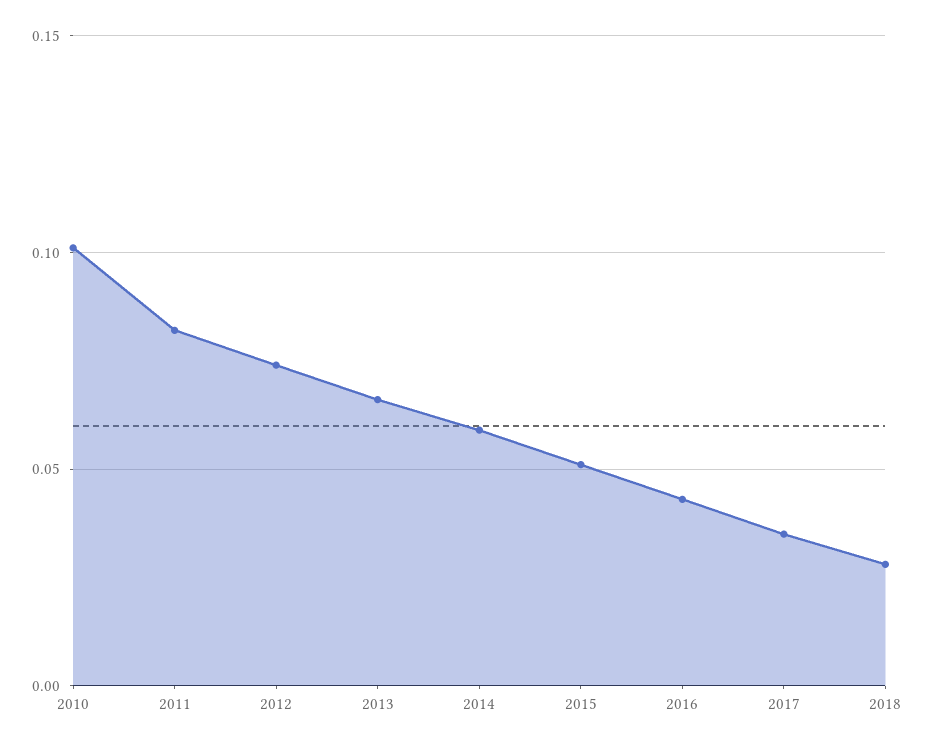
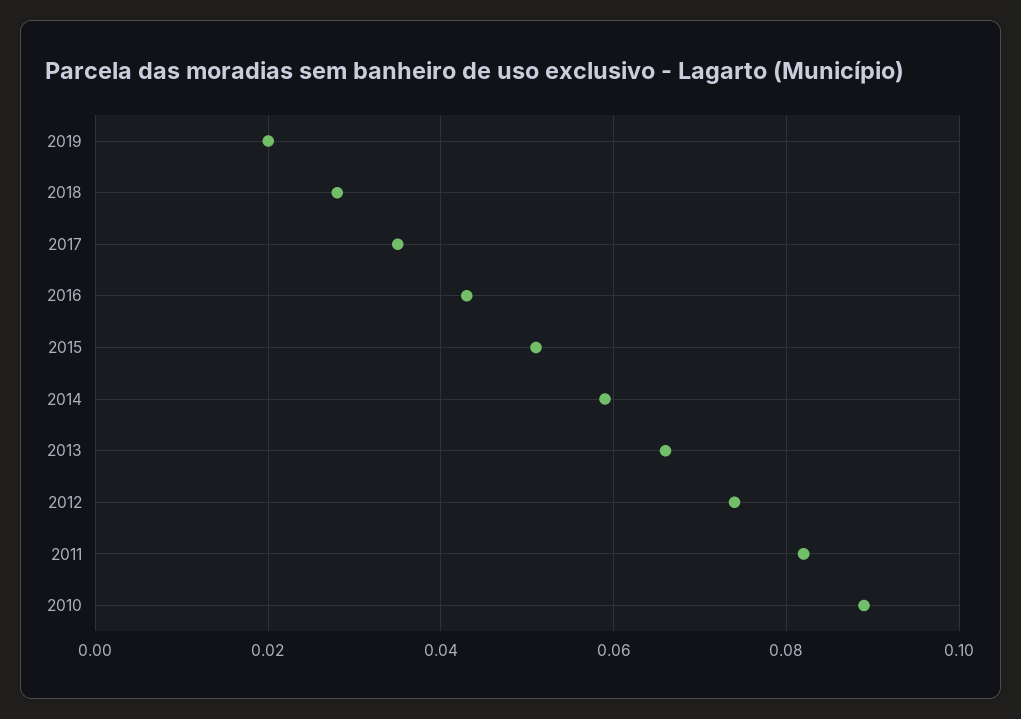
2010: 0.1 -> 0.09
2019: none -> 0.02

